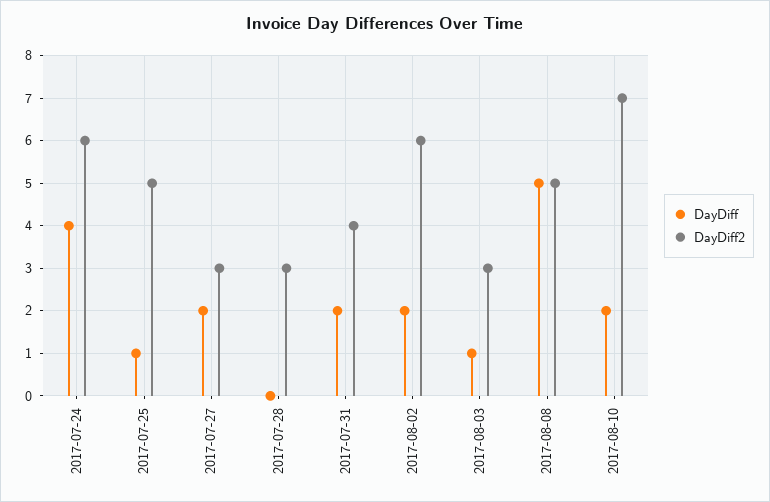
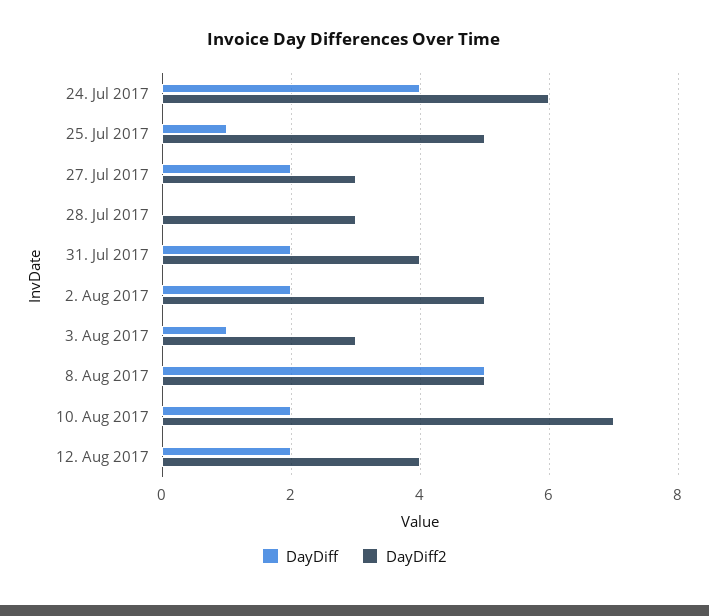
DayDiff2, 2017-08-02: 6 -> 5
DayDiff, 12. Aug 2017: none -> 2
DayDiff2, 12. Aug 2017: none -> 4

